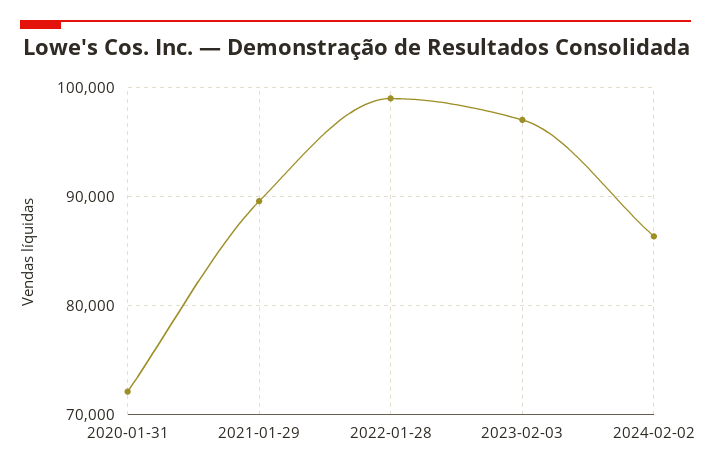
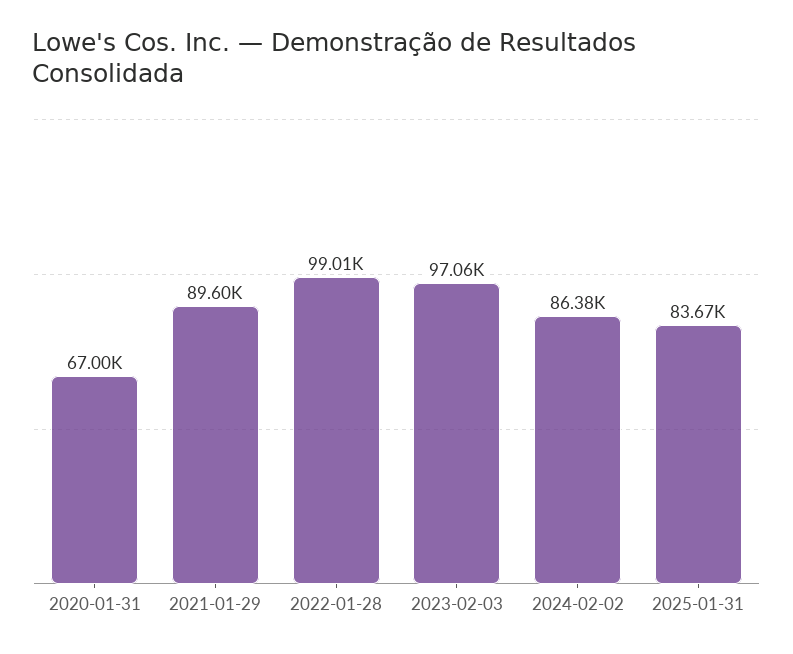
2020-01-31: 72000 -> 67000
2025-01-31: none -> 83670

